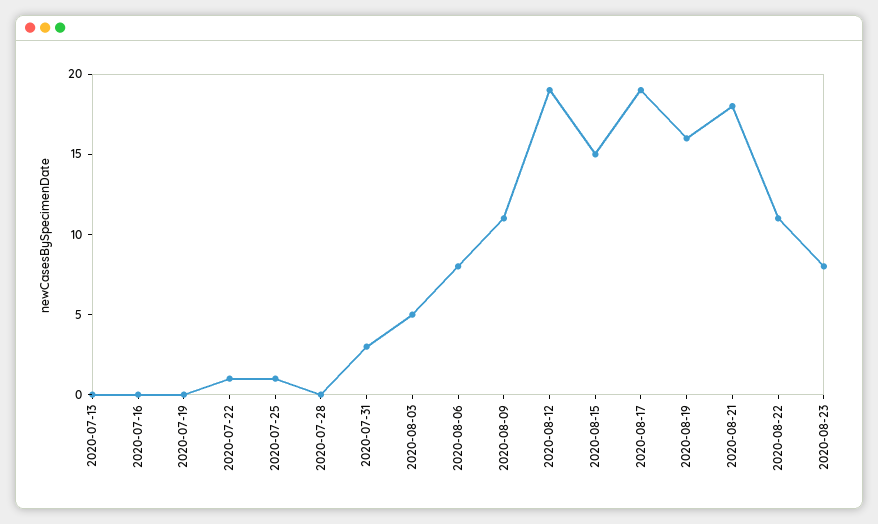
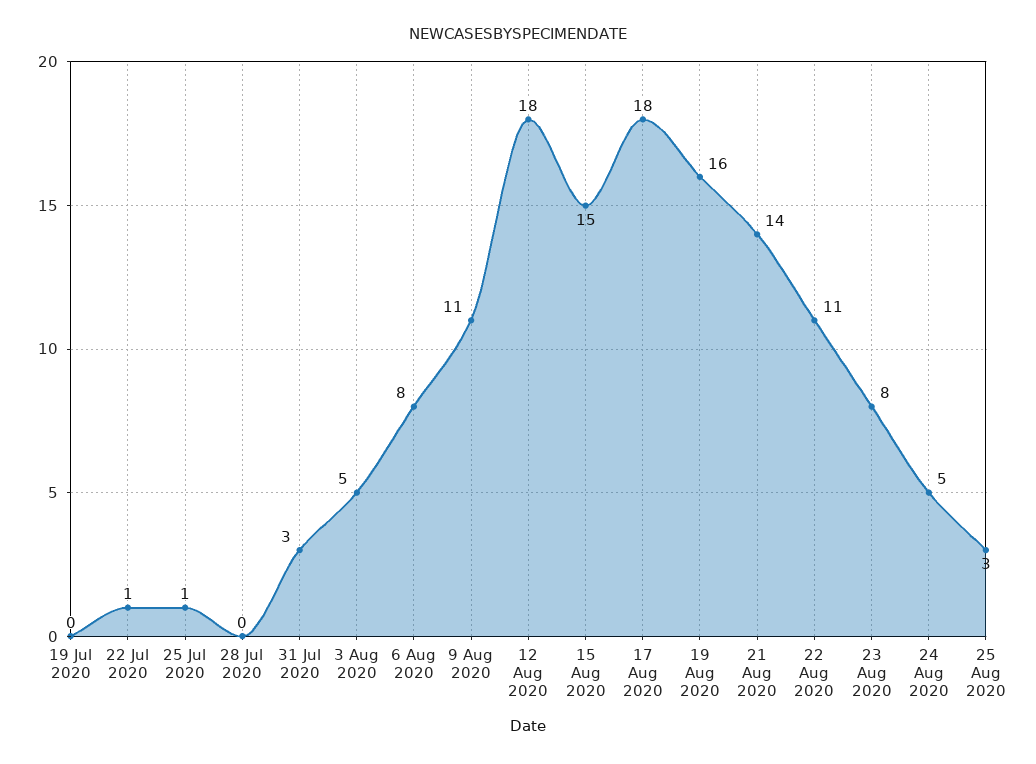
2020-07-13: 0 -> none
2020-07-16: 0 -> none
2020-08-12: 19 -> 18
2020-08-17: 19 -> 18
2020-08-21: 18 -> 14
24 Aug 2020: none -> 5
25 Aug 2020: none -> 3

